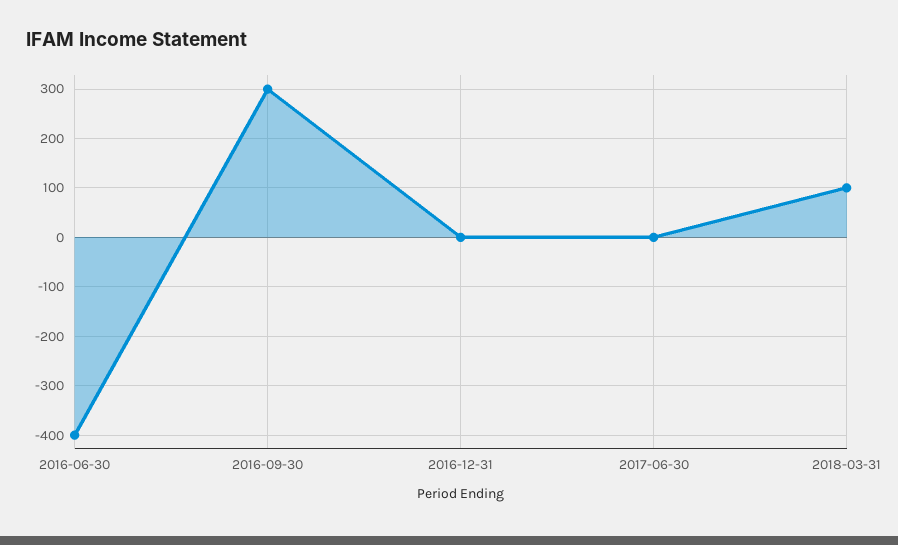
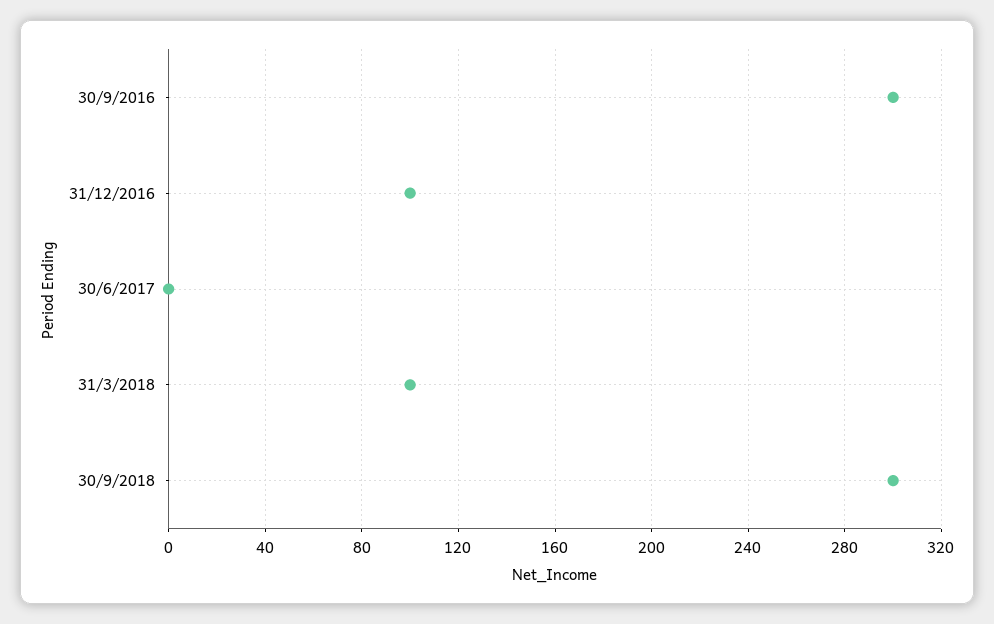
2016-06-30: -400 -> none
2016-12-31: 0 -> 100
30/9/2018: none -> 300

